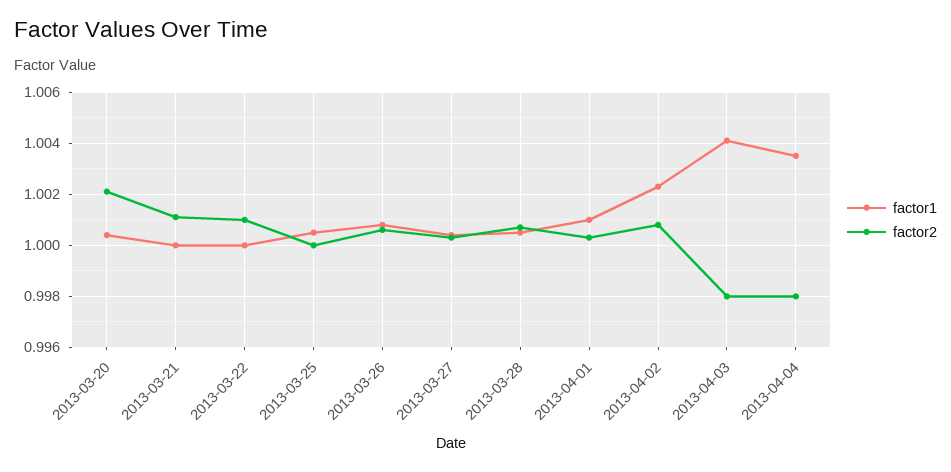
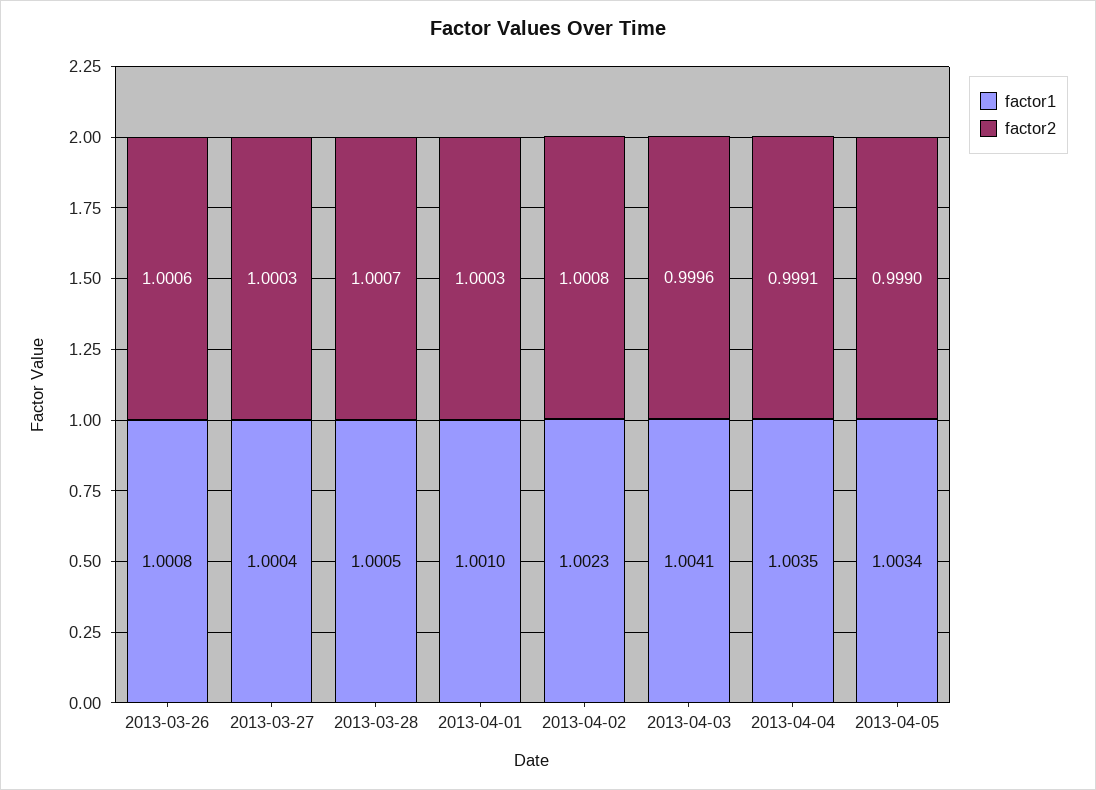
factor1, 2013-03-20: 1.0005 -> none
factor2, 2013-03-20: 1.002 -> none
factor1, 2013-03-21: 1 -> none
factor2, 2013-03-21: 1.001 -> none
factor1, 2013-03-22: 1 -> none
factor2, 2013-03-22: 1.001 -> none
factor1, 2013-03-25: 1.0005 -> none
factor2, 2013-03-25: 1 -> none
factor2, 2013-04-03: 0.998 -> 0.9996
factor2, 2013-04-04: 0.998 -> 0.9991
factor1, 2013-04-05: none -> 1.0034
factor2, 2013-04-05: none -> 0.999

